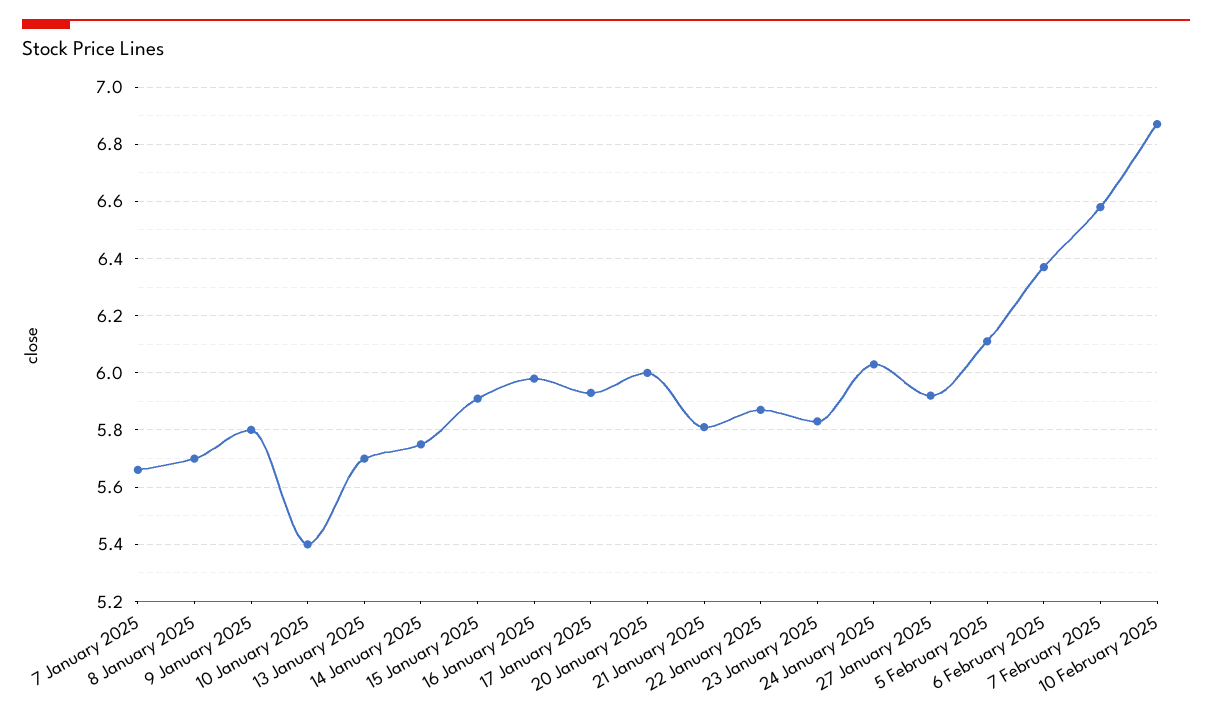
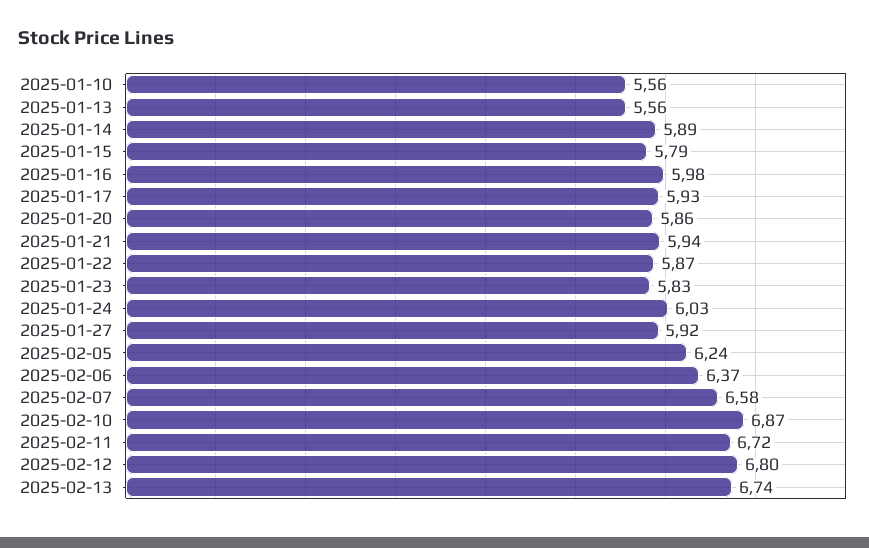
7 January 2025: 5.65 -> none
8 January 2025: 5.7 -> none
9 January 2025: 5.8 -> none
10 January 2025: 5.4 -> 5.56
13 January 2025: 5.7 -> 5.56
14 January 2025: 5.75 -> 5.89
15 January 2025: 5.9 -> 5.79
20 January 2025: 6 -> 5.86
21 January 2025: 5.8 -> 5.94
5 February 2025: 6.1 -> 6.24
2025-02-11: none -> 6.72
2025-02-12: none -> 6.8
2025-02-13: none -> 6.74

